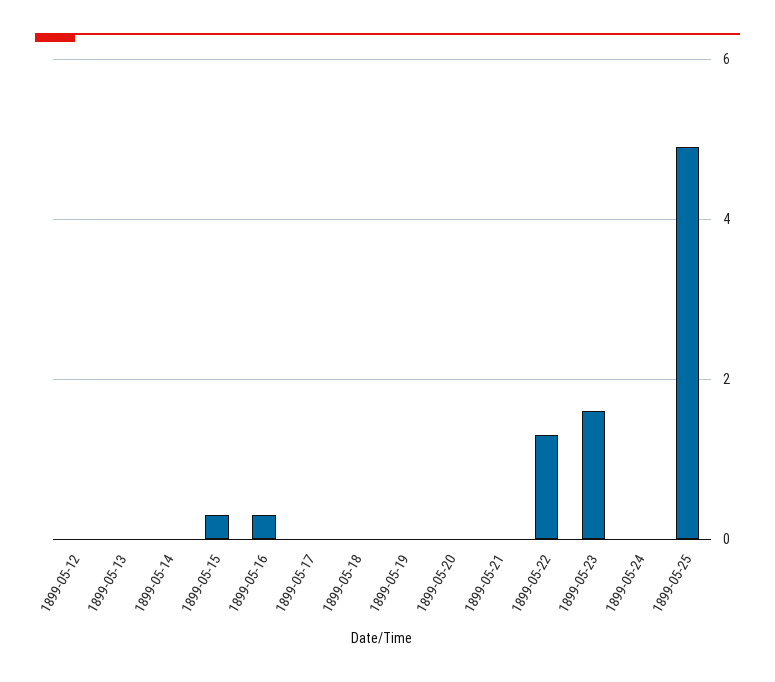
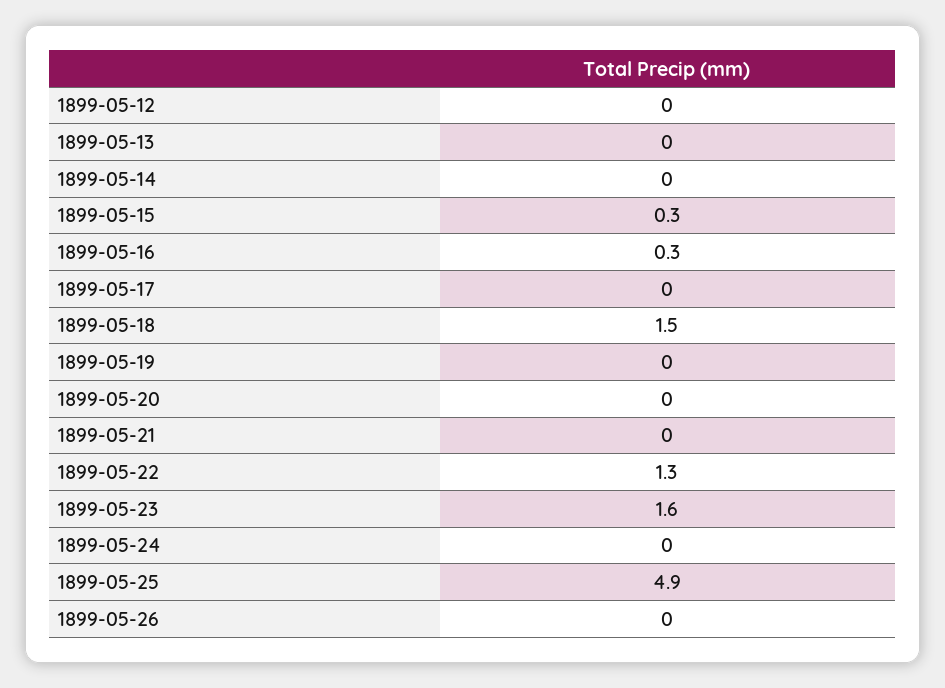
1899-05-18: 0 -> 1.5
1899-05-26: none -> 0

